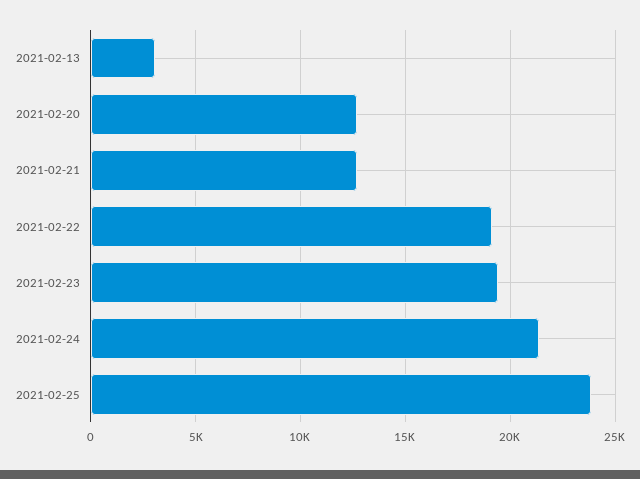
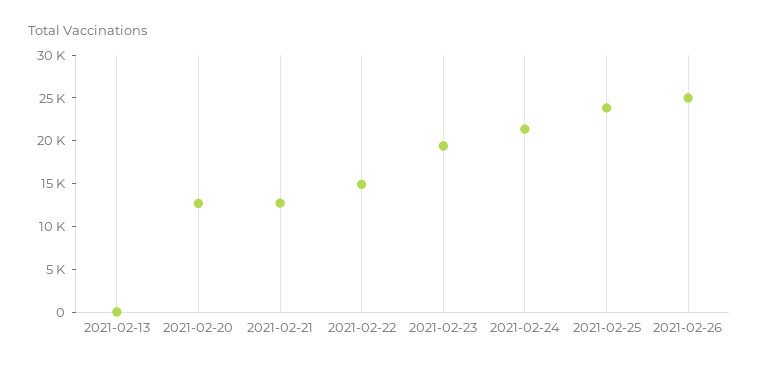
2021-02-13: 3000 -> 0
2021-02-22: 19000 -> 15000
2021-02-26: none -> 25000

